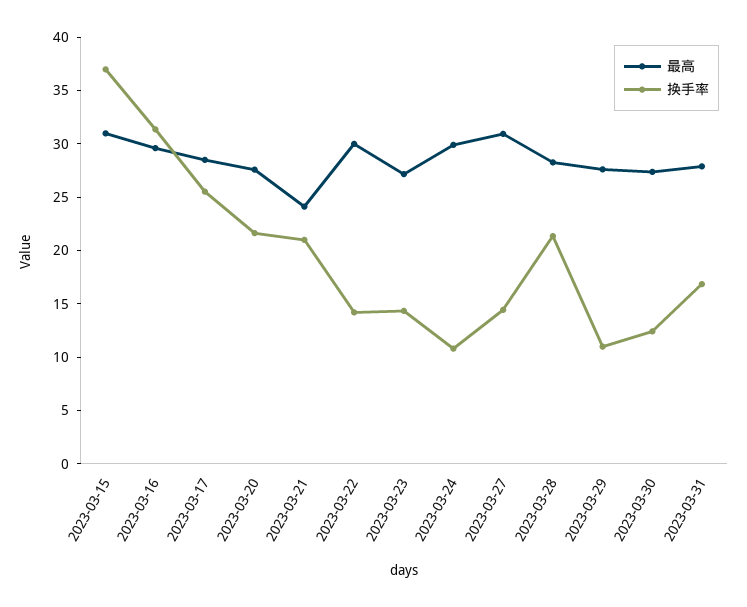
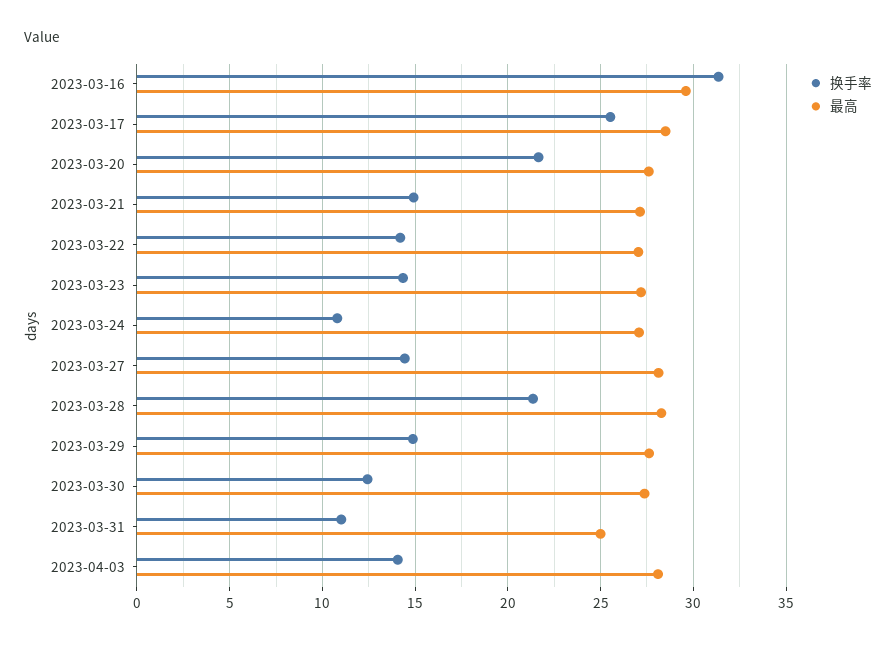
最高, 2023-03-15: 31 -> none
换手率, 2023-03-15: 37 -> none
最高, 2023-03-21: 24 -> 27
换手率, 2023-03-21: 21 -> 15
最高, 2023-03-22: 30 -> 27
最高, 2023-03-24: 30 -> 27
最高, 2023-03-27: 31 -> 28
换手率, 2023-03-29: 11 -> 15
最高, 2023-03-31: 28 -> 25
换手率, 2023-03-31: 17 -> 11
换手率, 2023-04-03: none -> 14
最高, 2023-04-03: none -> 28

